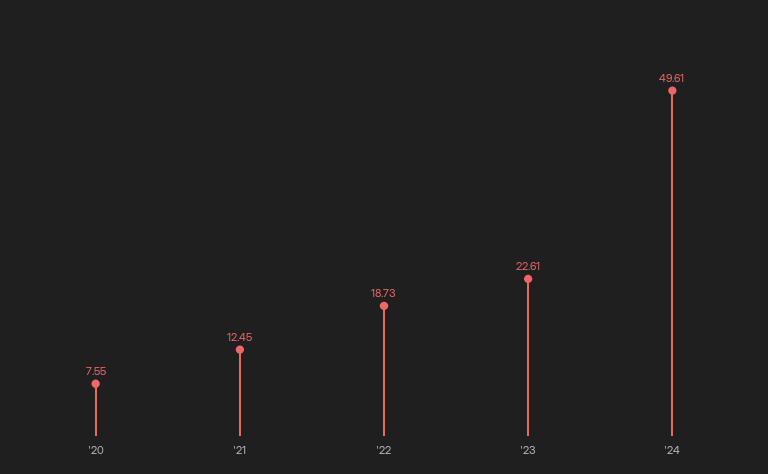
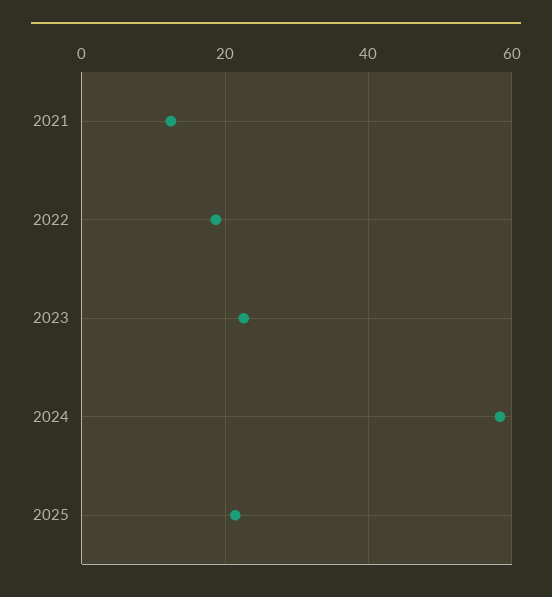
'20: 7.55 -> none
'24: 49.61 -> 58
2025: none -> 22

